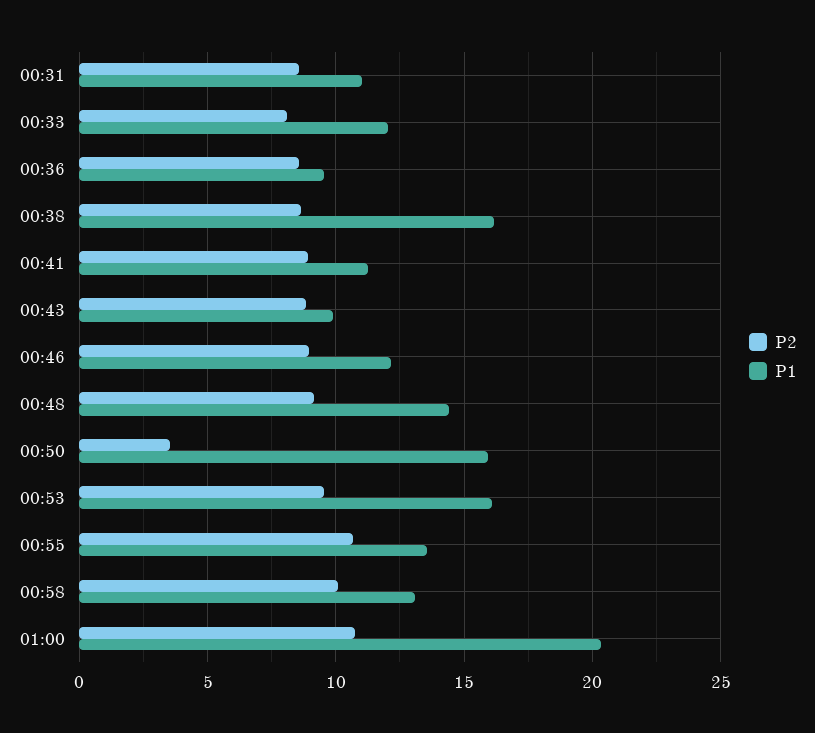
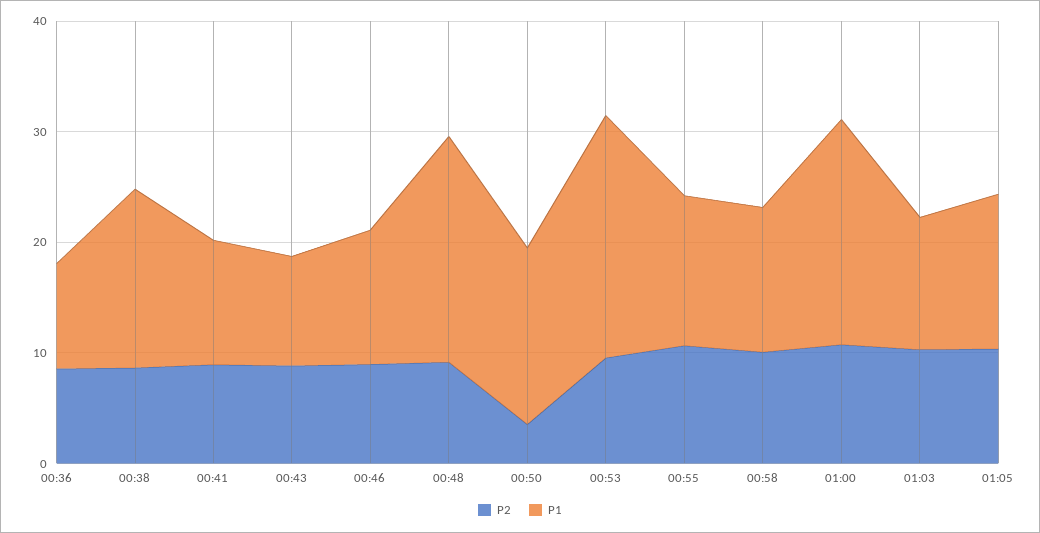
P2, 00:31: 8.5 -> none
P1, 00:31: 11 -> none
P2, 00:33: 8 -> none
P1, 00:33: 12 -> none
P1, 00:48: 14.5 -> 20
P1, 00:53: 16 -> 22
P2, 01:03: none -> 10
P1, 01:03: none -> 12
P2, 01:05: none -> 10
P1, 01:05: none -> 14

